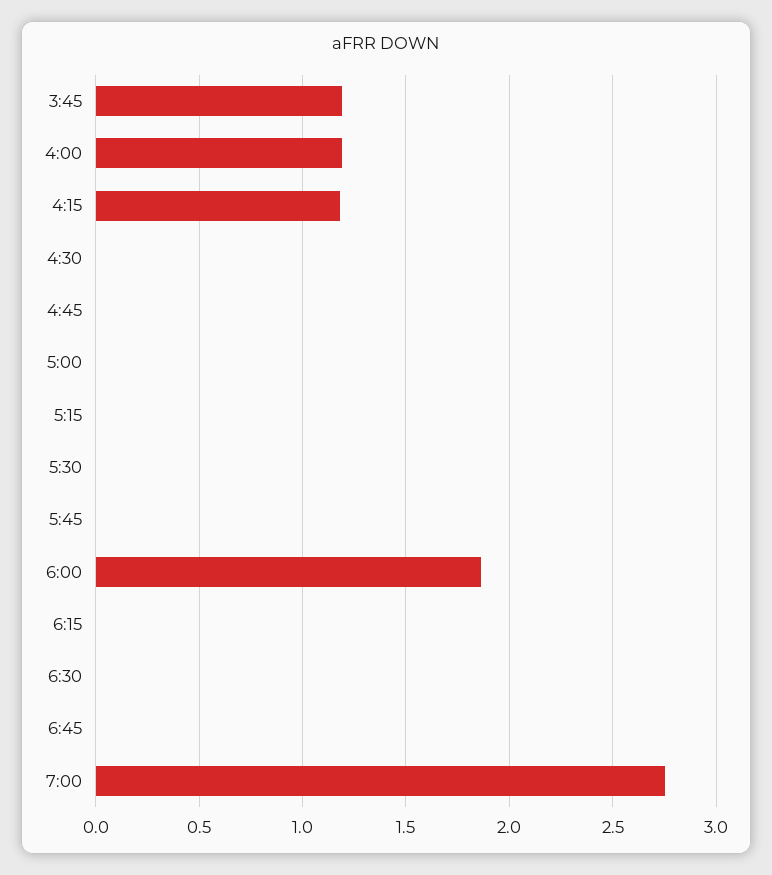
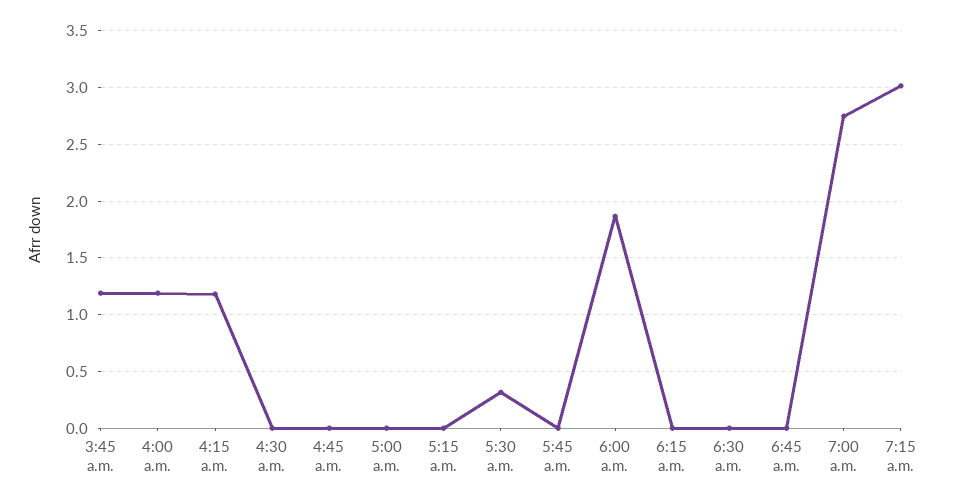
5:30: 0 -> 0.3
7:15 a.m.: none -> 3

